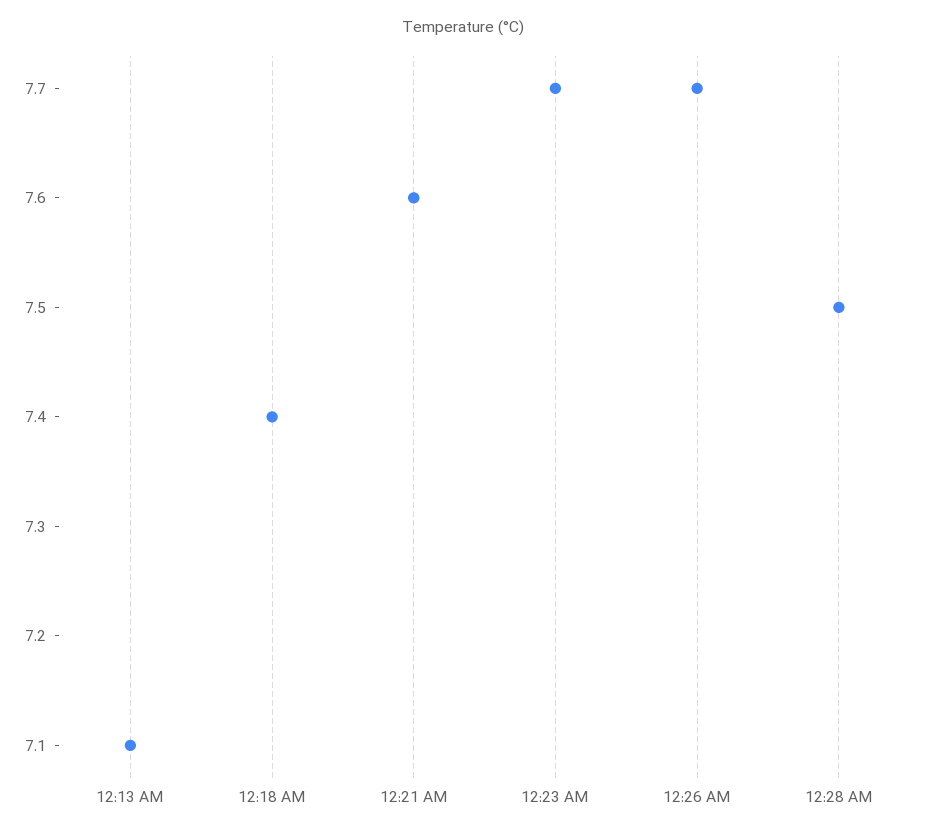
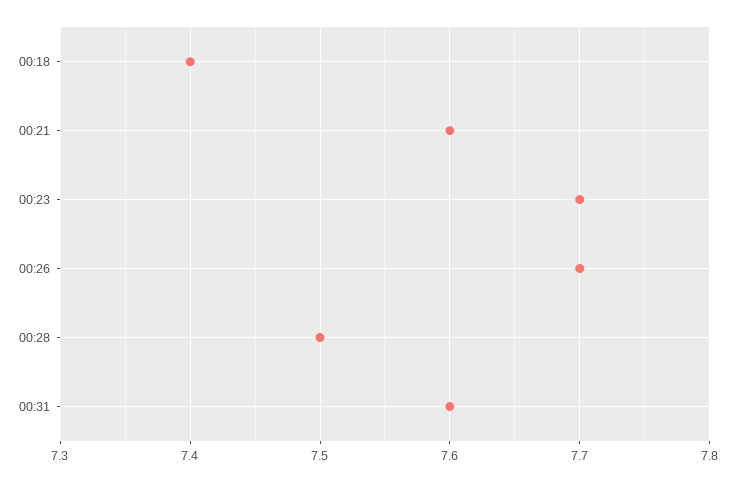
12:13 AM: 7.1 -> none
00:31: none -> 7.6

